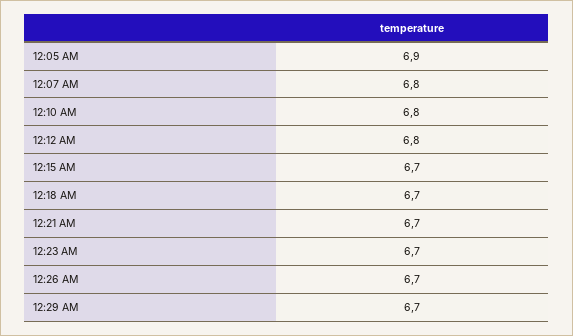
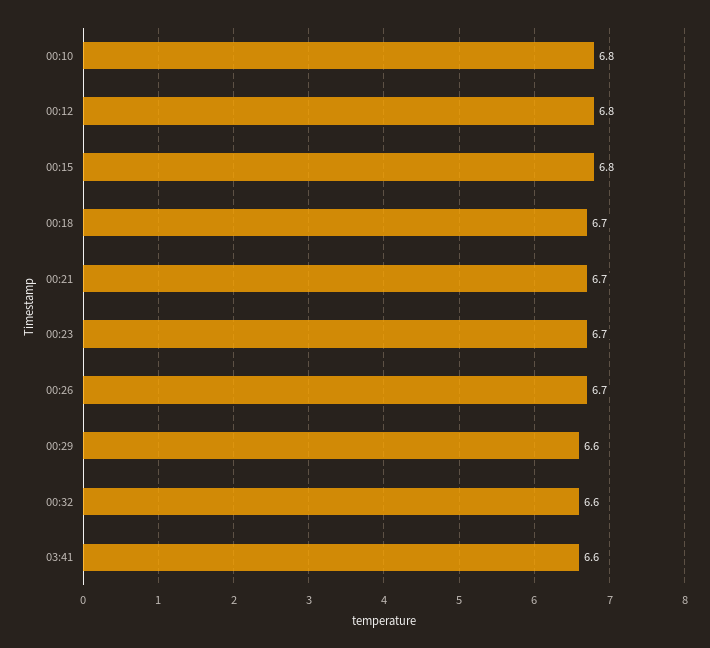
12:05 AM: 6.9 -> none
12:07 AM: 6.8 -> none
12:15 AM: 6.7 -> 6.8
12:29 AM: 6.7 -> 6.6
00:32: none -> 6.6
03:41: none -> 6.6

